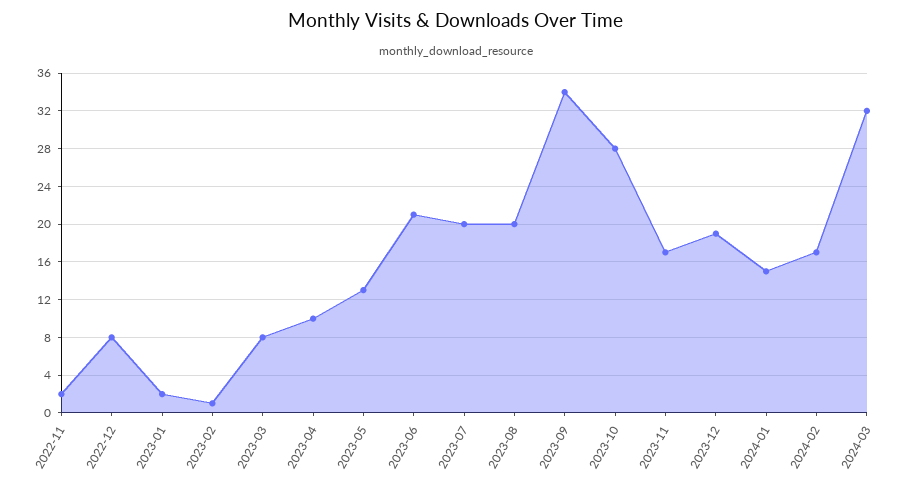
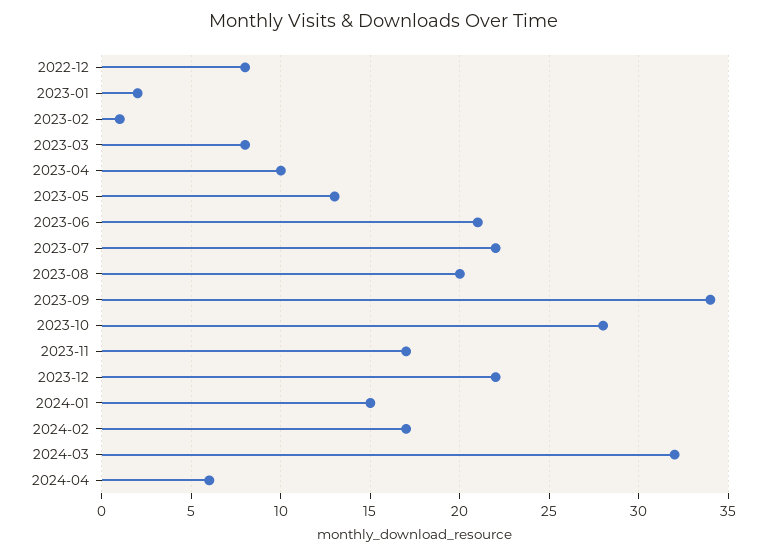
2022-11: 2 -> none
2023-07: 20 -> 22
2023-12: 19 -> 22
2024-04: none -> 6

